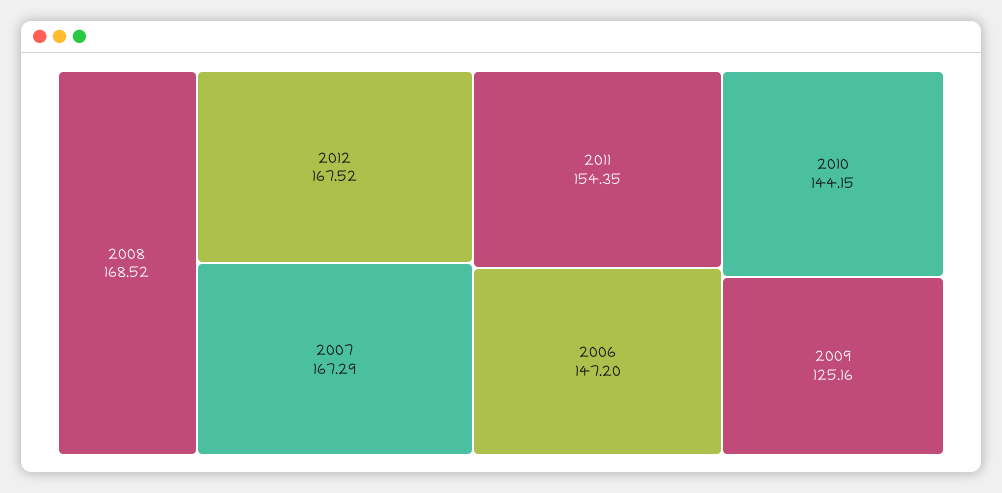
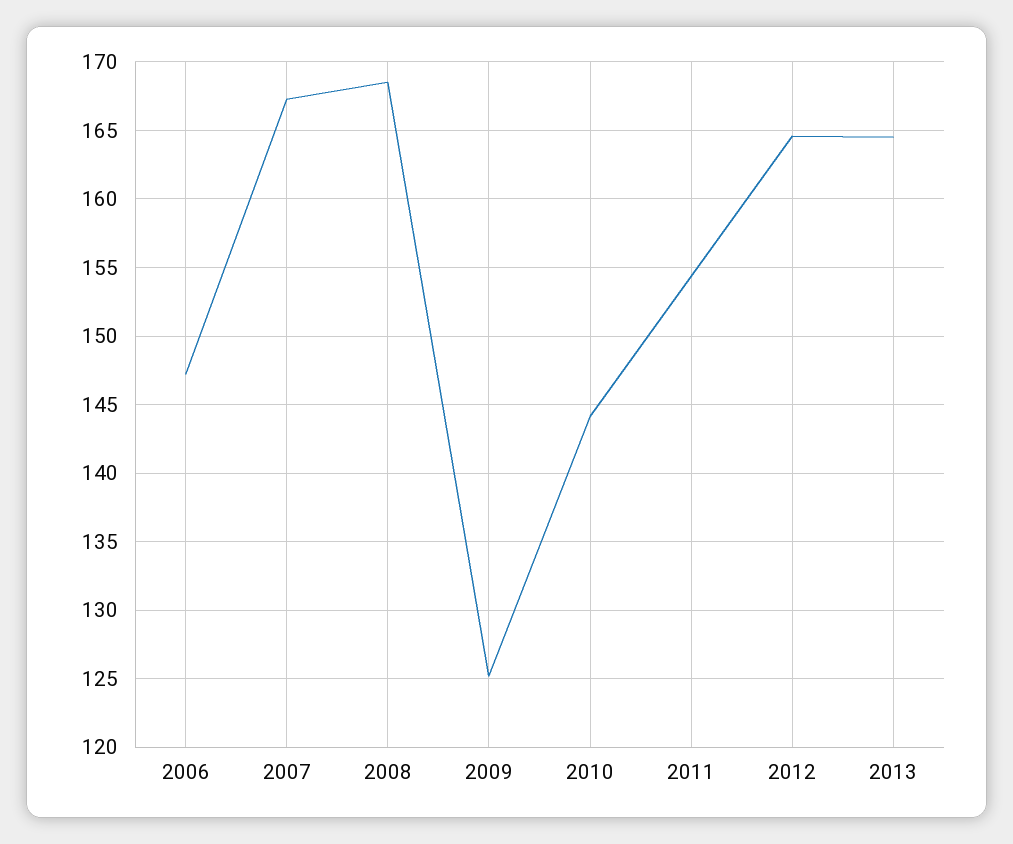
2012: 167.52 -> 164.5
2013: none -> 164.5

